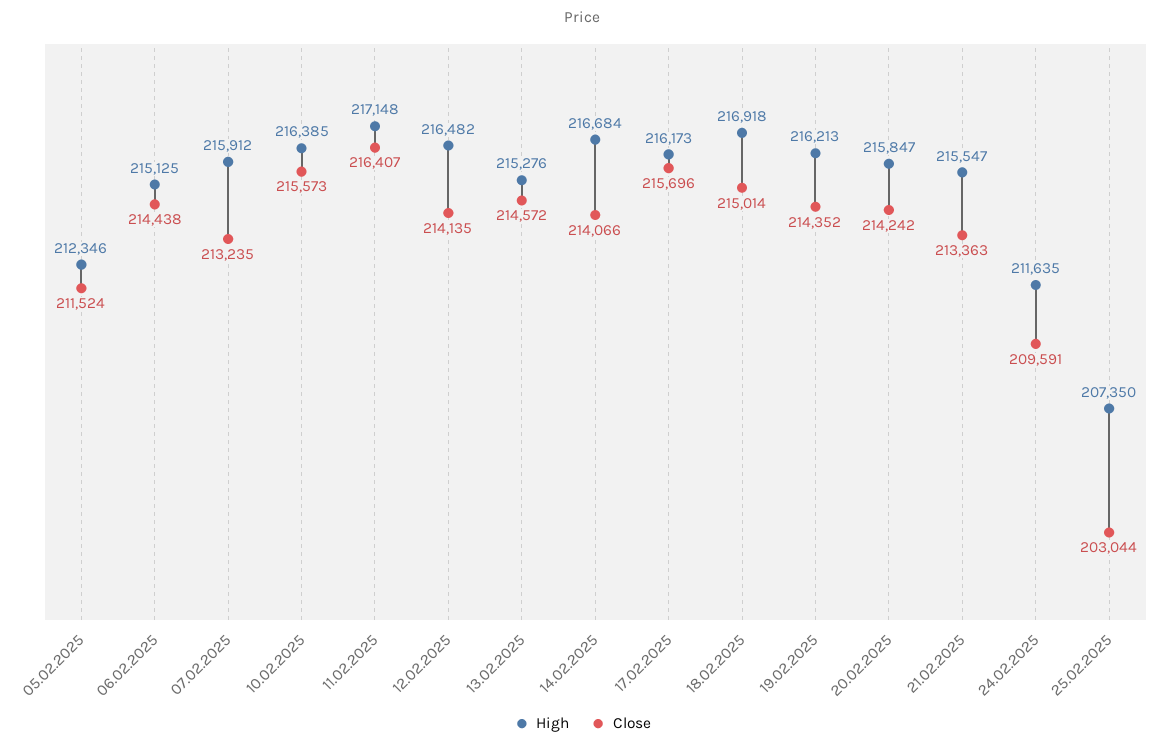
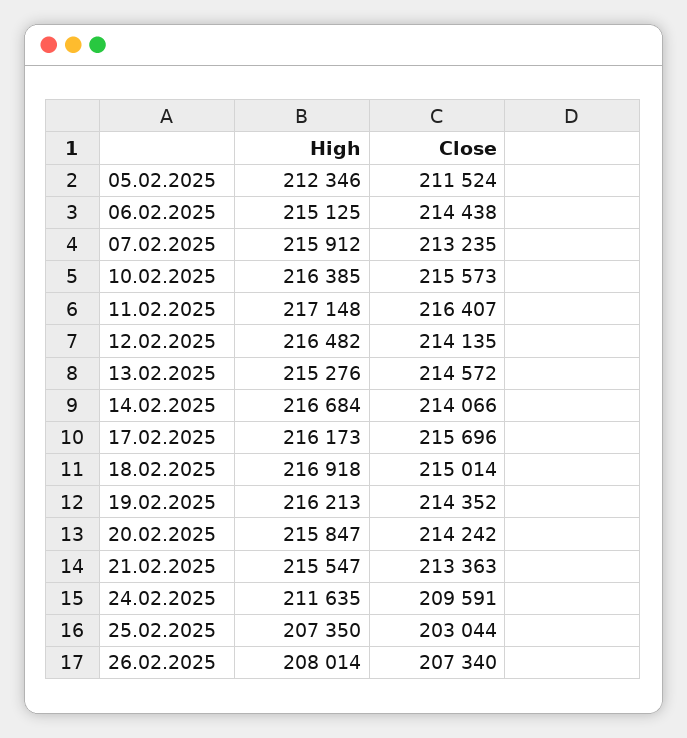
High, 26.02.2025: none -> 208014
Close, 26.02.2025: none -> 207340

